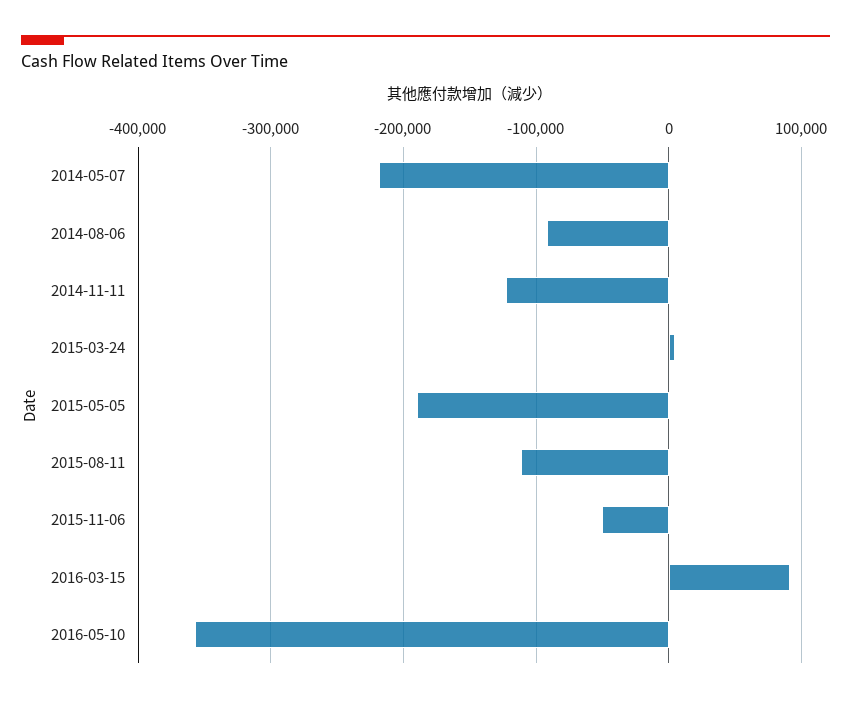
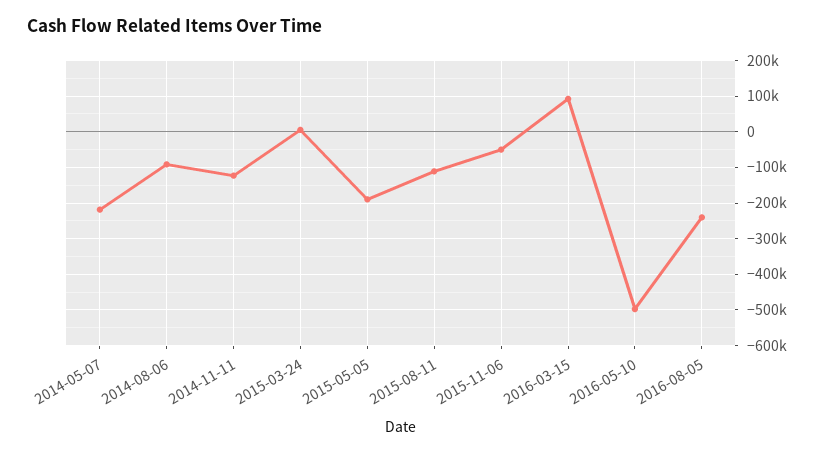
2016-05-10: -360000 -> -500000
2016-08-05: none -> -240000

